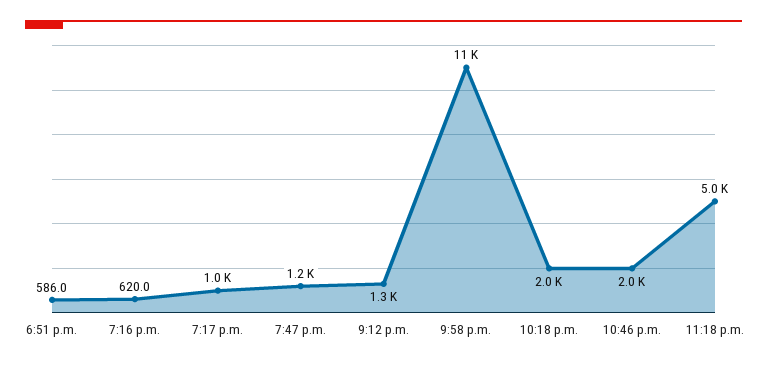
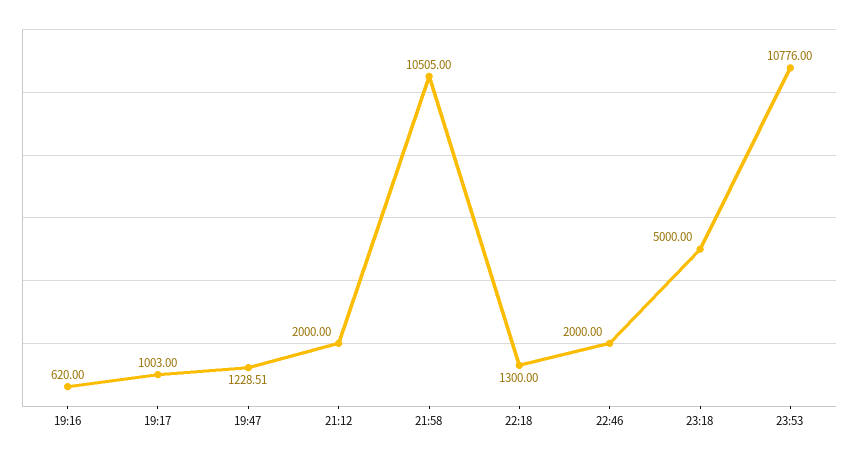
6:51 p.m.: 586 -> none
9:12 p.m.: 1300 -> 2000
10:18 p.m.: 2000 -> 1300
23:53: none -> 10776

